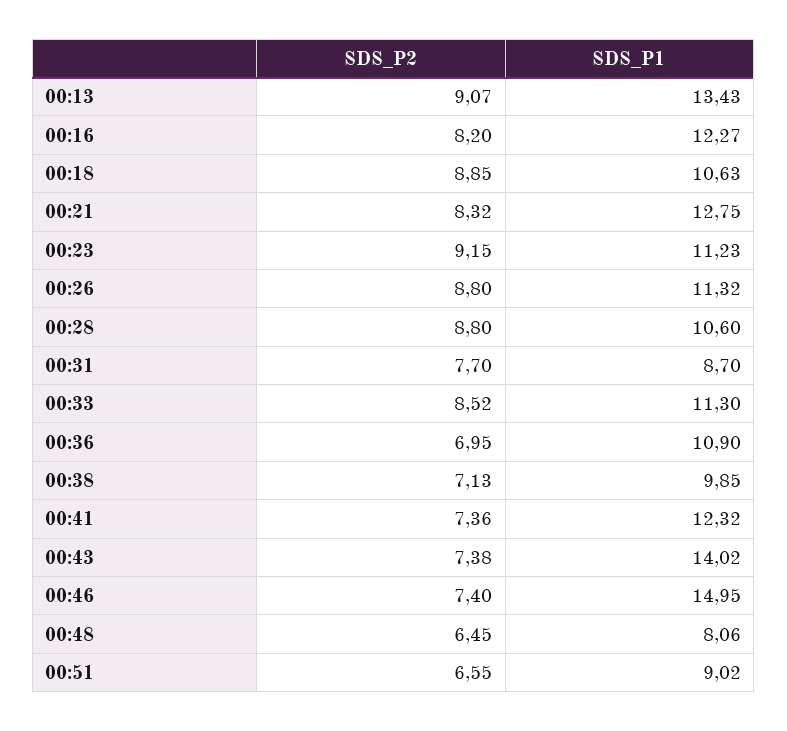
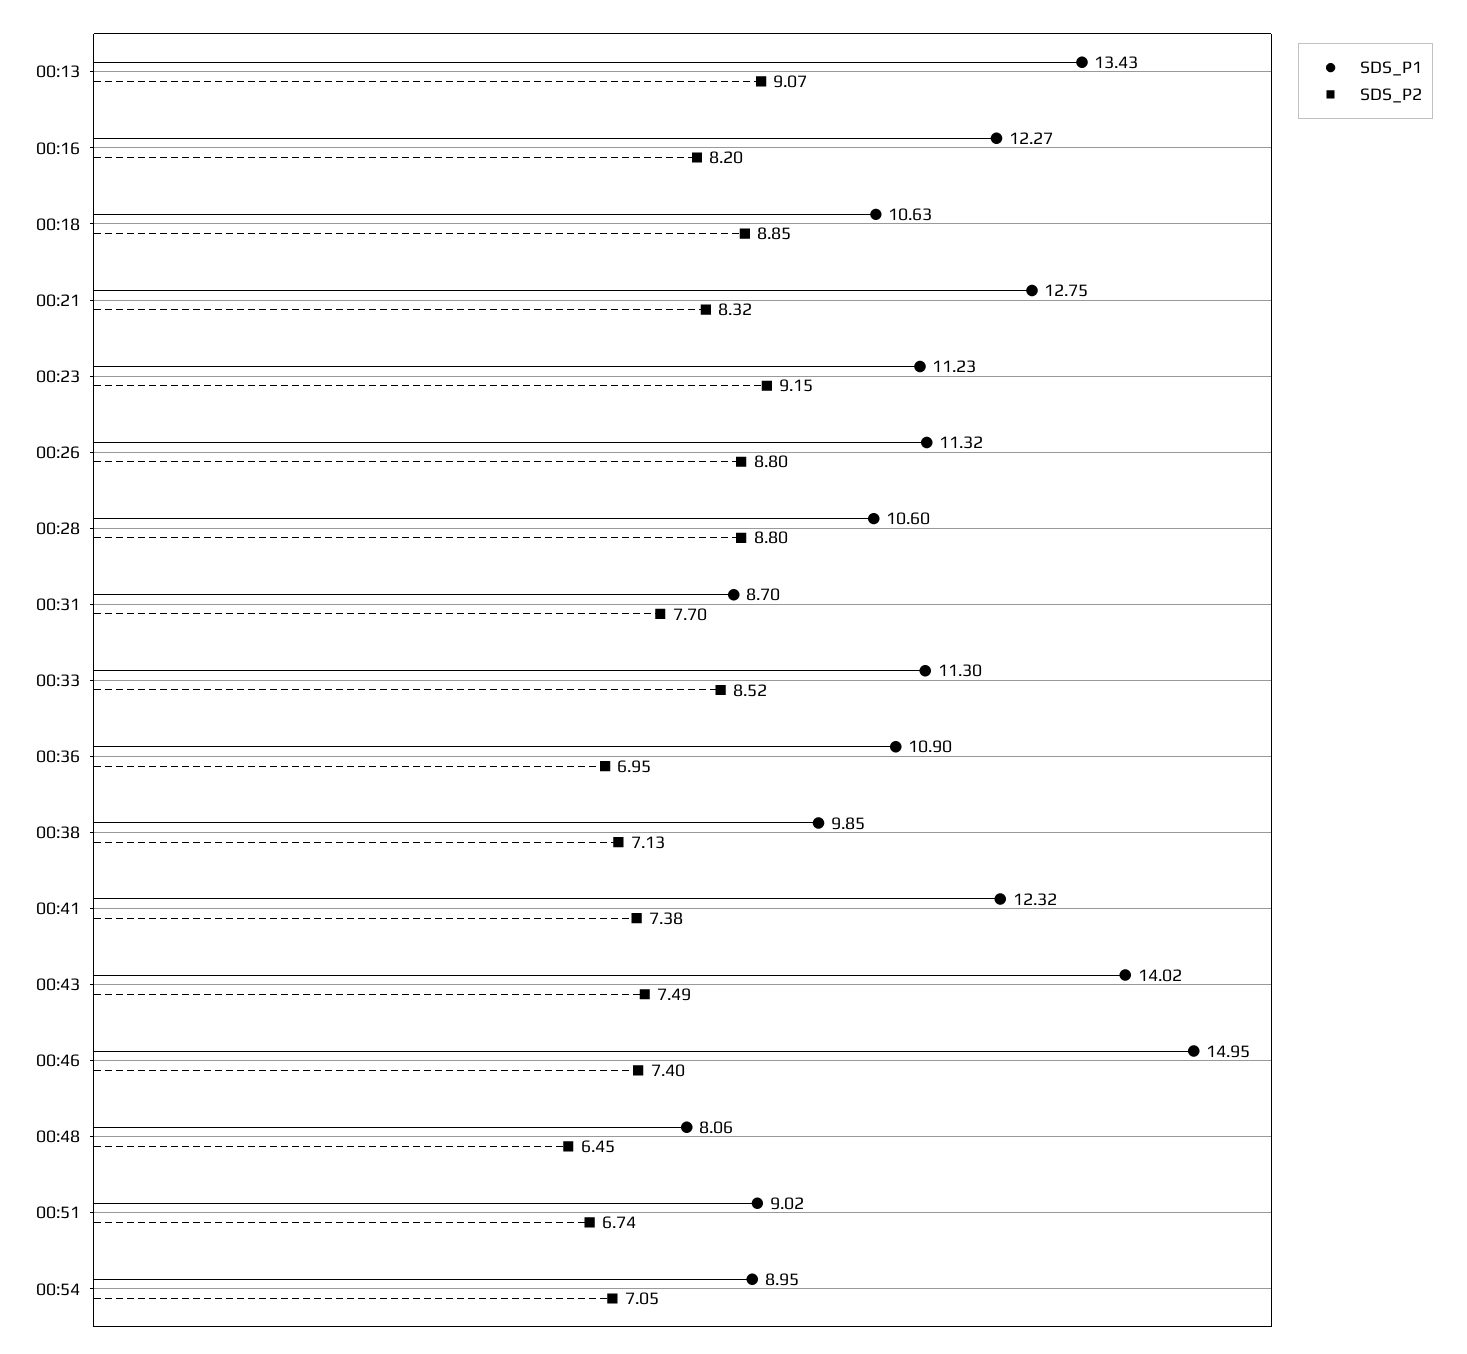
SDS_P2, 00:41: 7.36 -> 7.38
SDS_P2, 00:43: 7.38 -> 7.49
SDS_P2, 00:51: 6.55 -> 6.74
SDS_P1, 00:54: none -> 8.95
SDS_P2, 00:54: none -> 7.05

